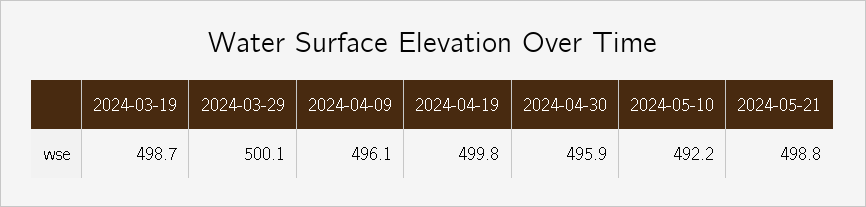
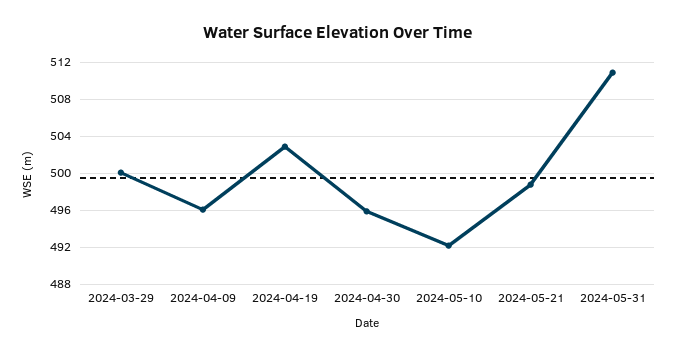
2024-03-19: 498.7 -> none
2024-04-19: 499.8 -> 503
2024-05-31: none -> 511

